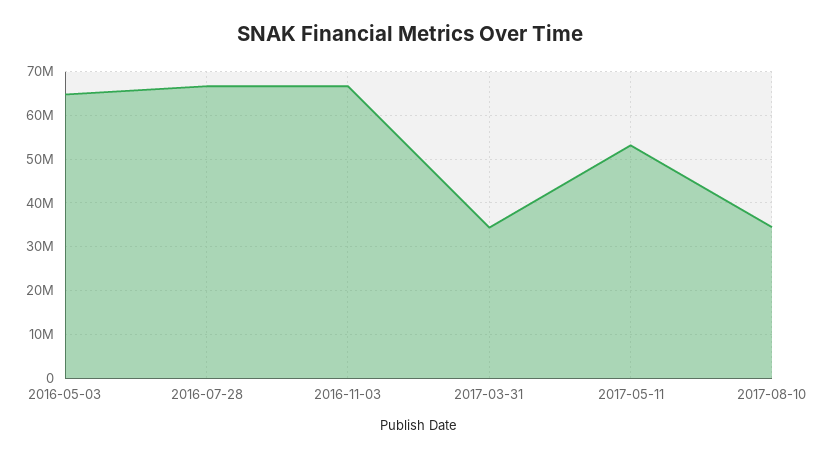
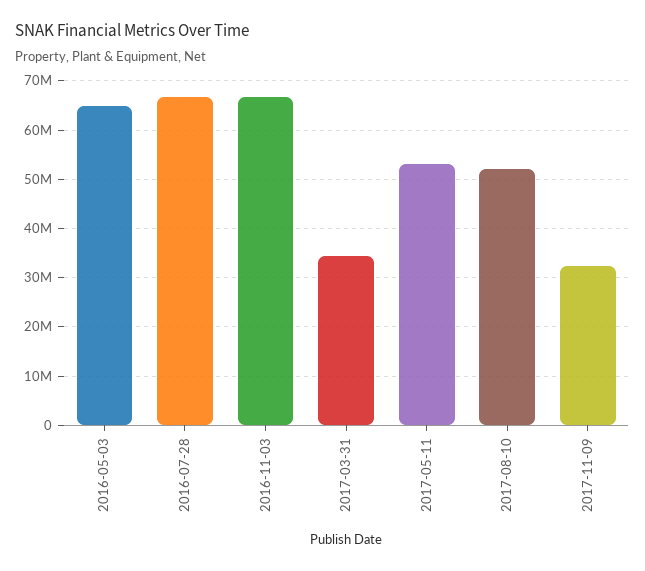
2017-08-10: 34000000 -> 52000000
2017-11-09: none -> 32000000

